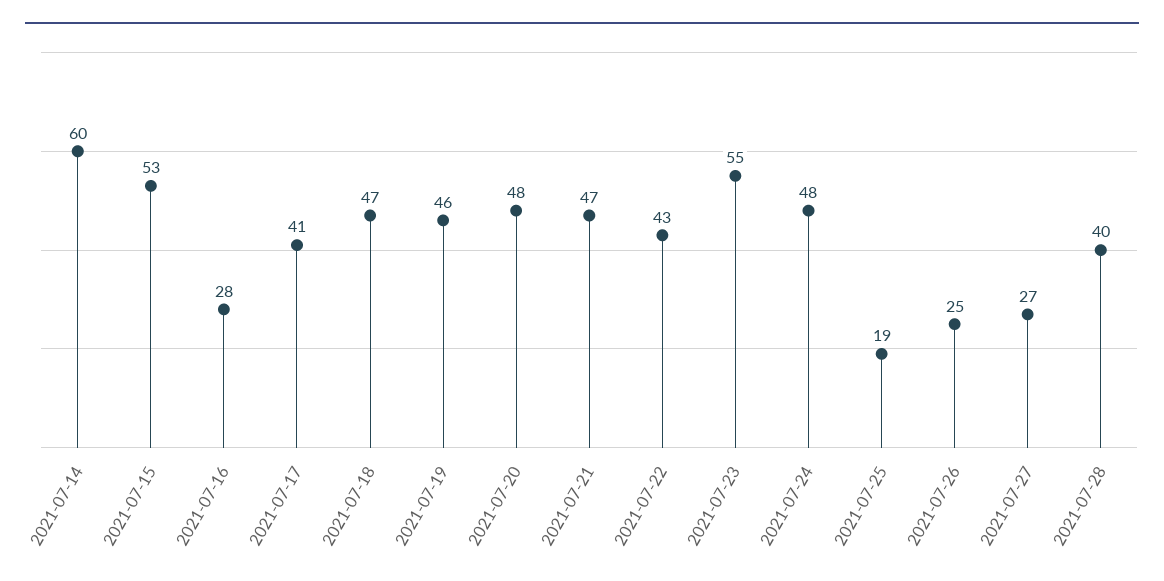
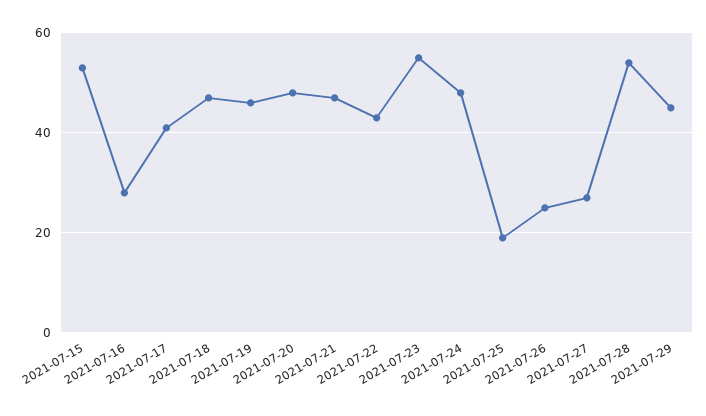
2021-07-14: 60 -> none
2021-07-28: 40 -> 55
2021-07-29: none -> 45

